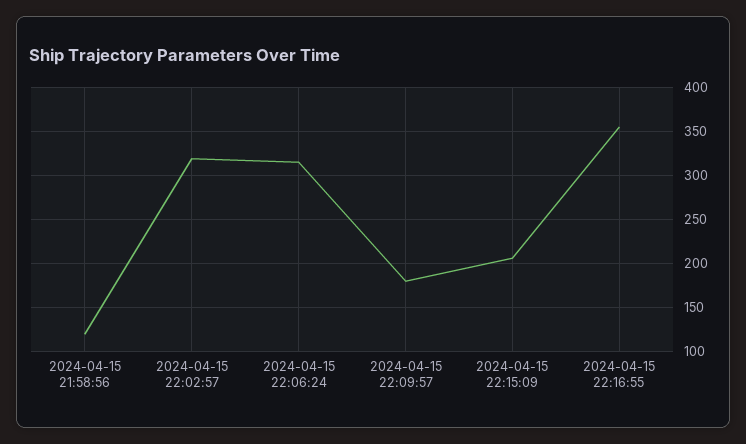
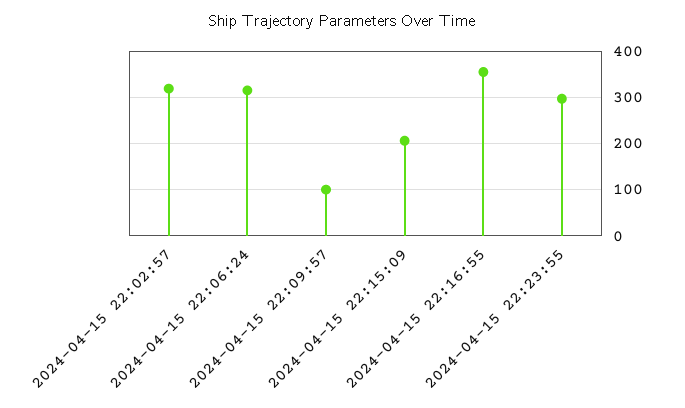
2024-04-15 21:58:56: 120 -> none
2024-04-15 22:09:57: 180 -> 100
2024-04-15 22:23:55: none -> 300

